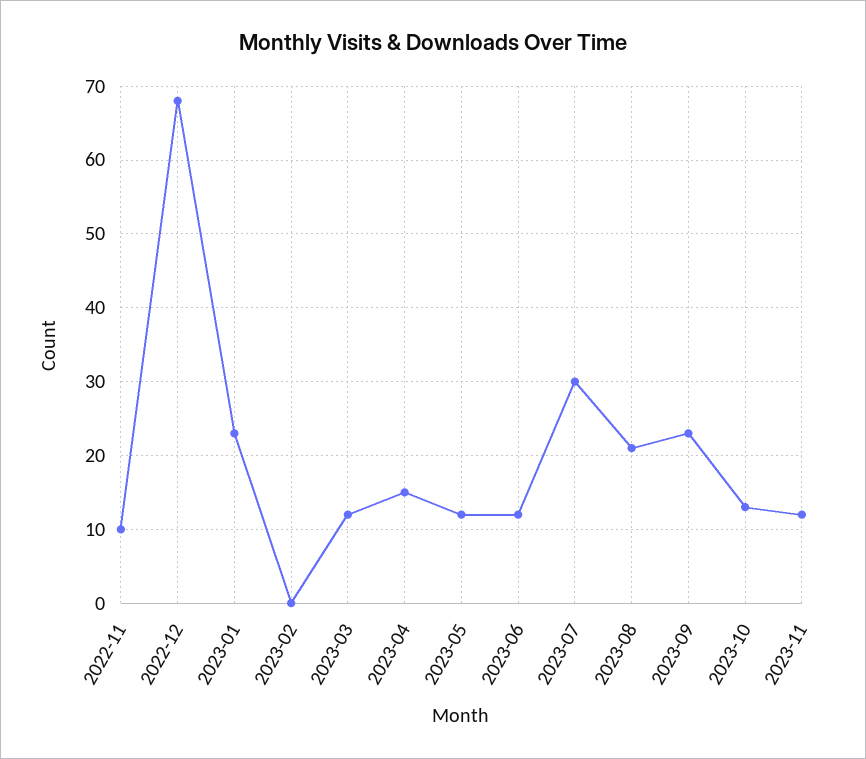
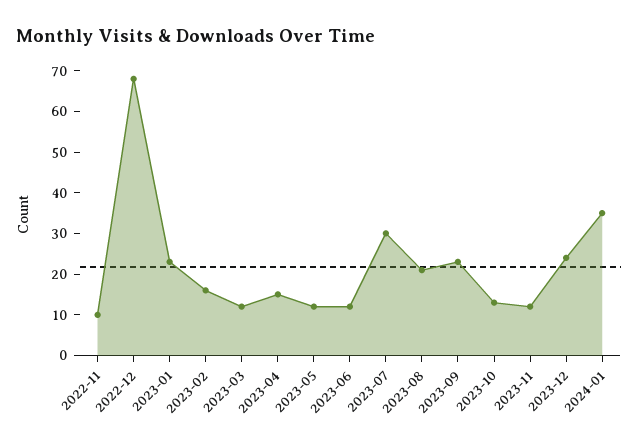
2023-02: 0 -> 15
2023-12: none -> 25
2024-01: none -> 35

